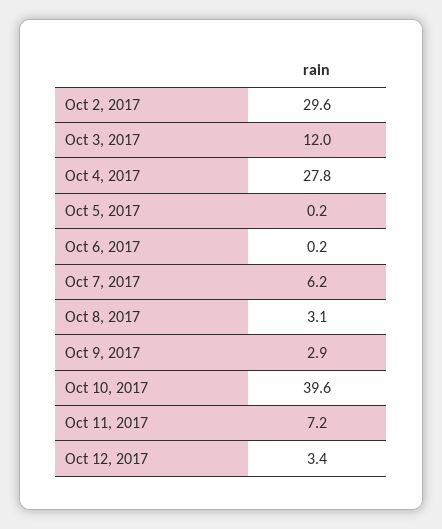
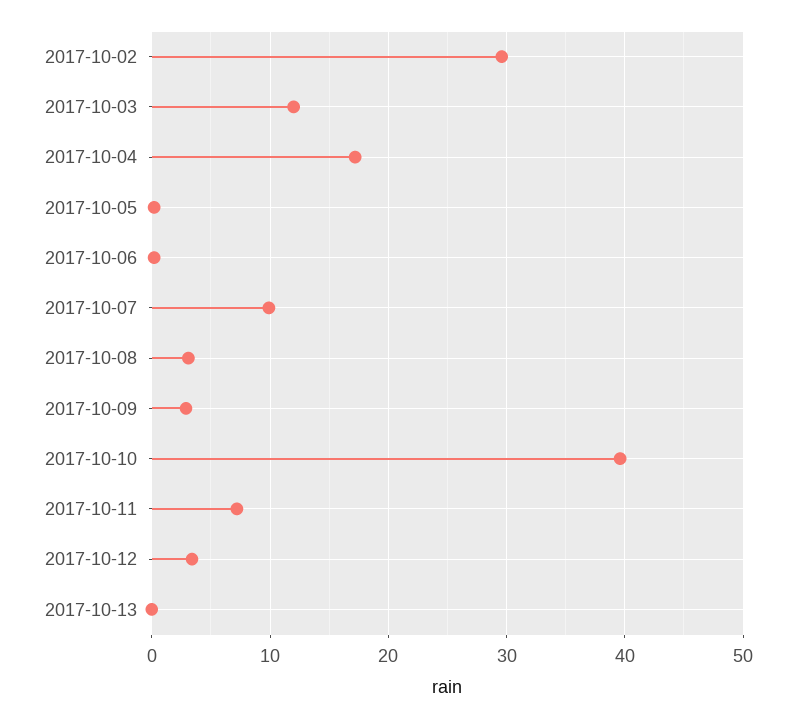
Oct 4, 2017: 27.8 -> 17
Oct 7, 2017: 6.2 -> 10
2017-10-13: none -> 0

